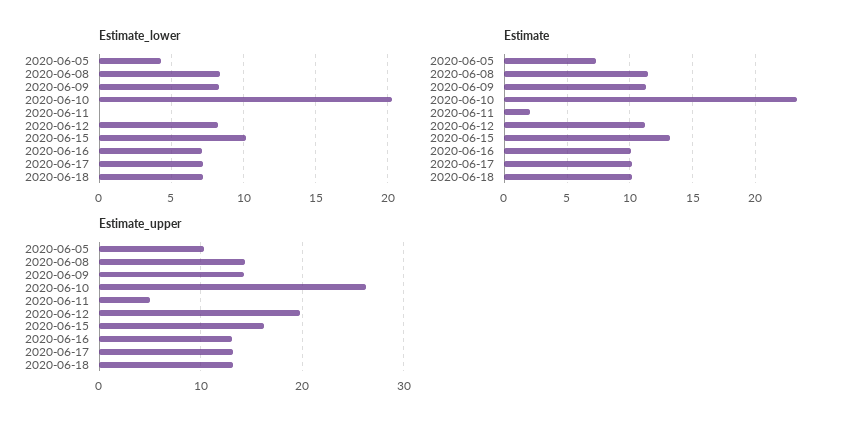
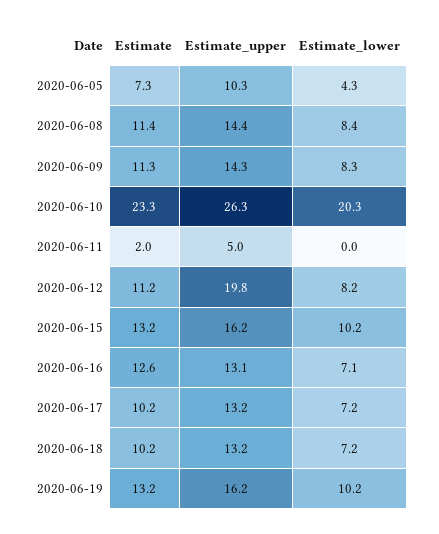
Estimate, 2020-06-16: 10 -> 12.6
Estimate, 2020-06-19: none -> 13.2
Estimate_upper, 2020-06-19: none -> 16.2
Estimate_lower, 2020-06-19: none -> 10.2

